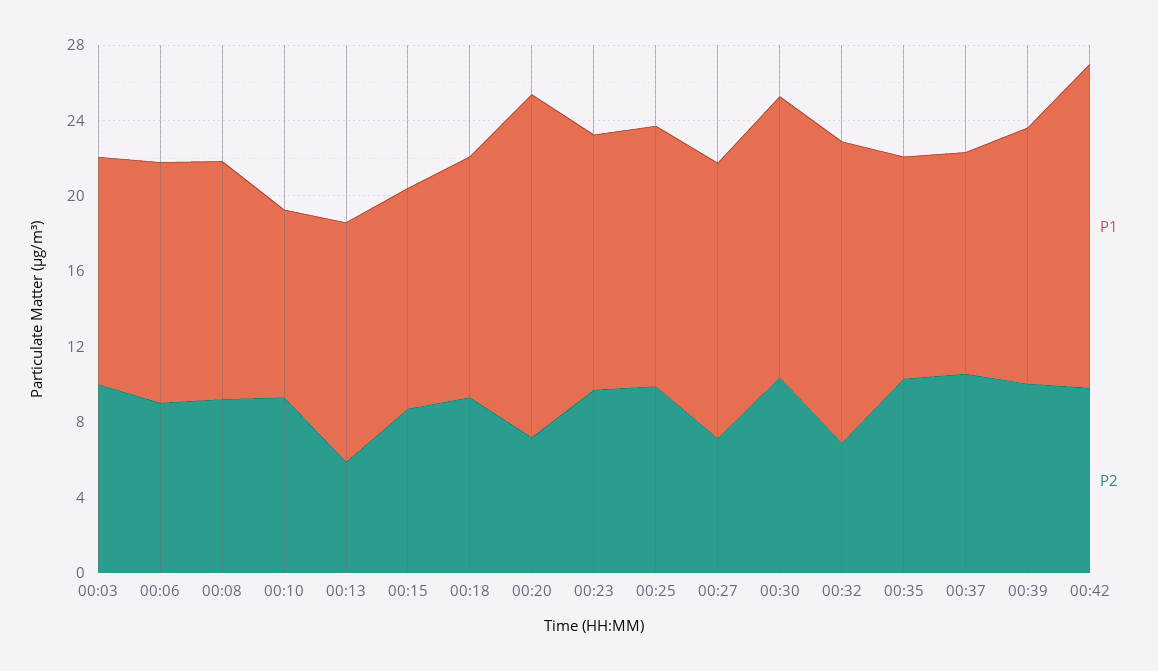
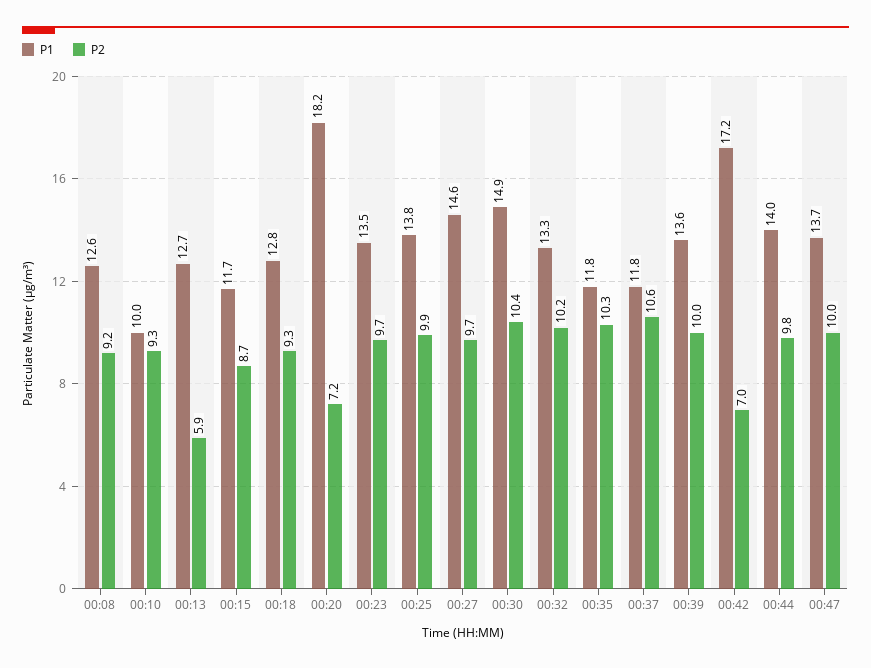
P1, 00:03: 12 -> none
P2, 00:03: 10 -> none
P1, 00:06: 13 -> none
P2, 00:06: 9 -> none
P2, 00:27: 7 -> 9.7
P1, 00:32: 16 -> 13.3
P2, 00:32: 7 -> 10.2
P2, 00:42: 10 -> 7
P1, 00:44: none -> 14
P2, 00:44: none -> 9.8
P1, 00:47: none -> 13.7
P2, 00:47: none -> 10

